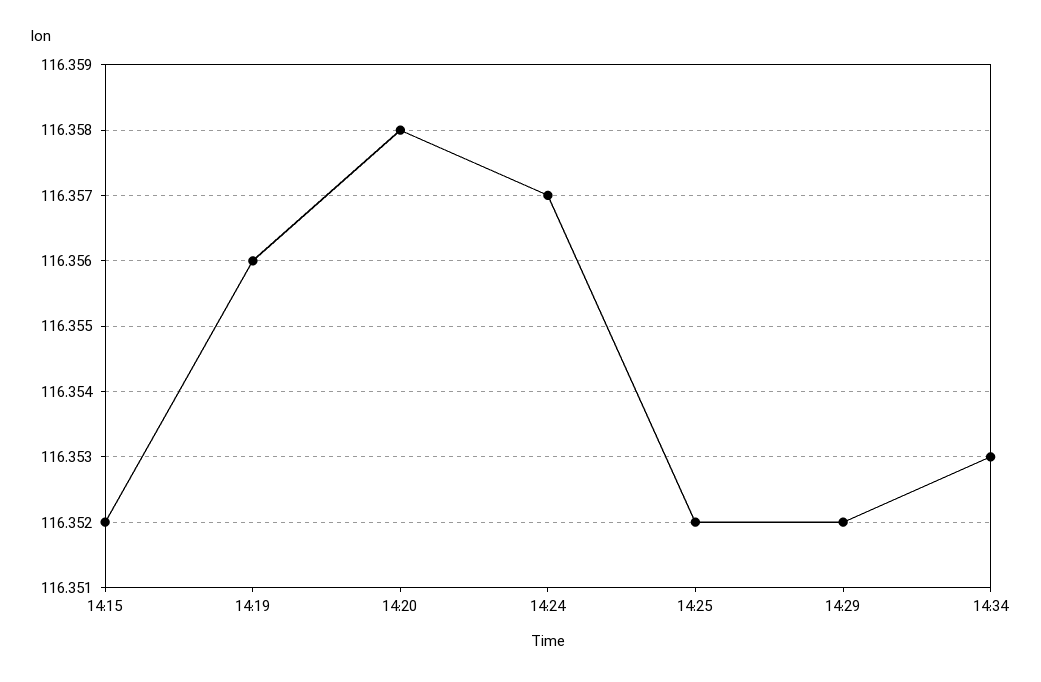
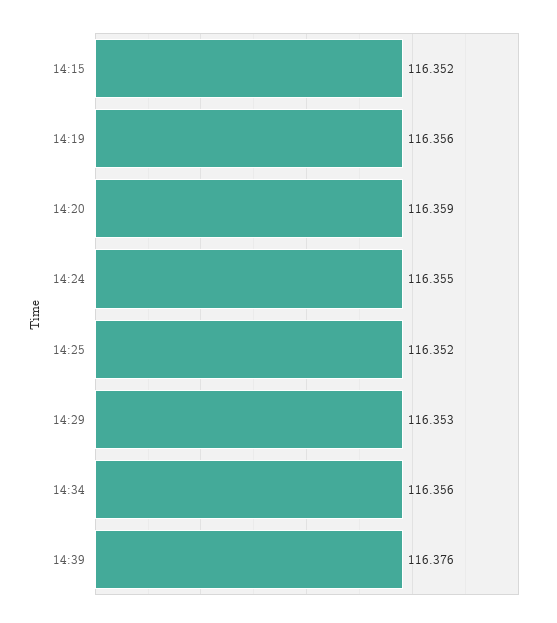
14:20: 116.358 -> 116.359
14:24: 116.357 -> 116.355
14:29: 116.352 -> 116.353
14:34: 116.353 -> 116.356
14:39: none -> 116.376

